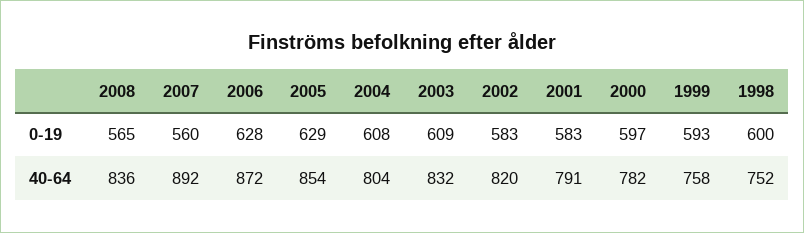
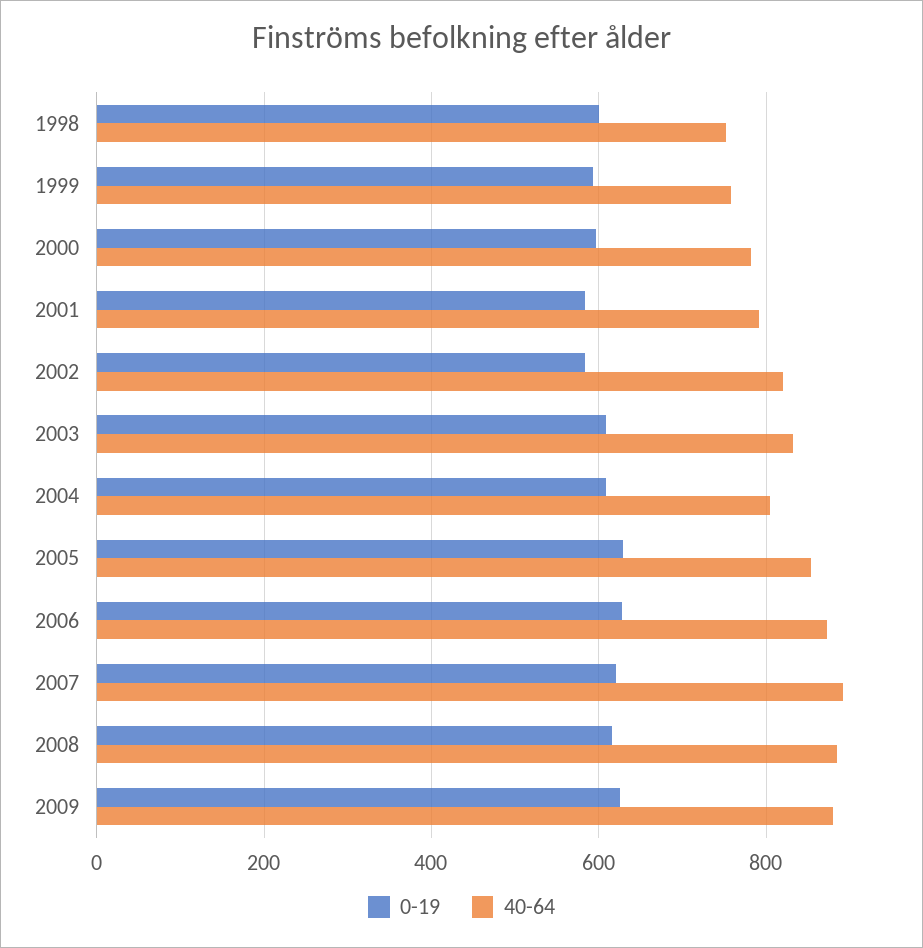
0-19, 2008: 565 -> 620
0-19, 2007: 560 -> 620
40-64, 2008: 836 -> 880
0-19, 2009: none -> 620
40-64, 2009: none -> 880

